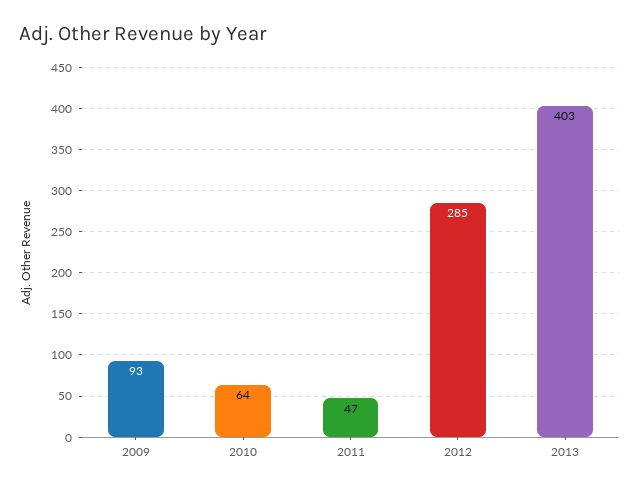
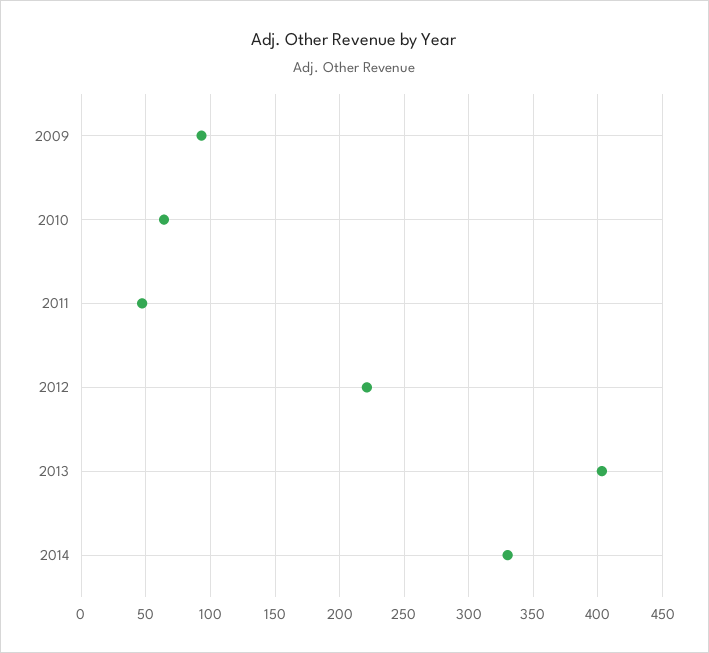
2012: 285 -> 220
2014: none -> 330

